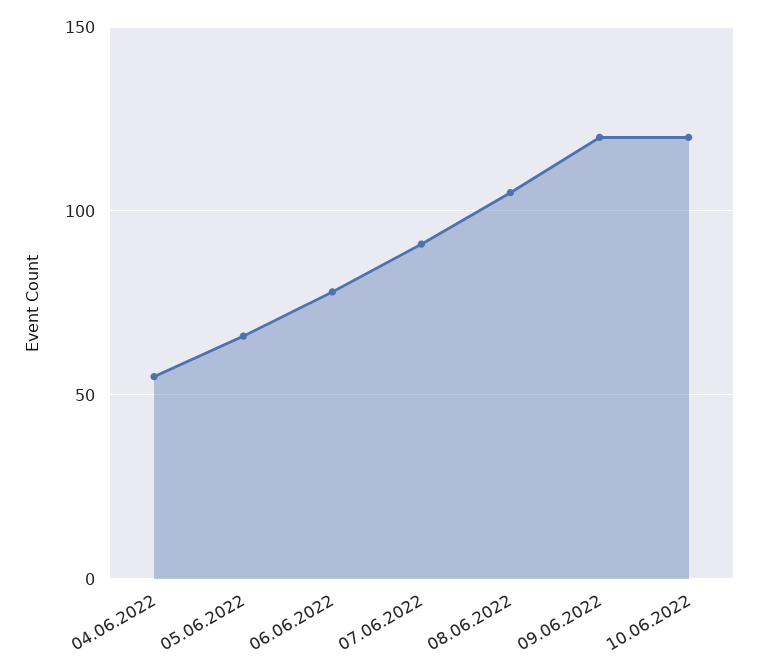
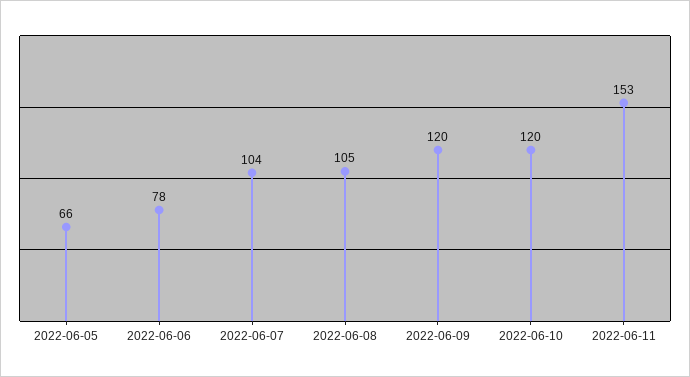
04.06.2022: 55 -> none
07.06.2022: 90 -> 104
2022-06-11: none -> 153

